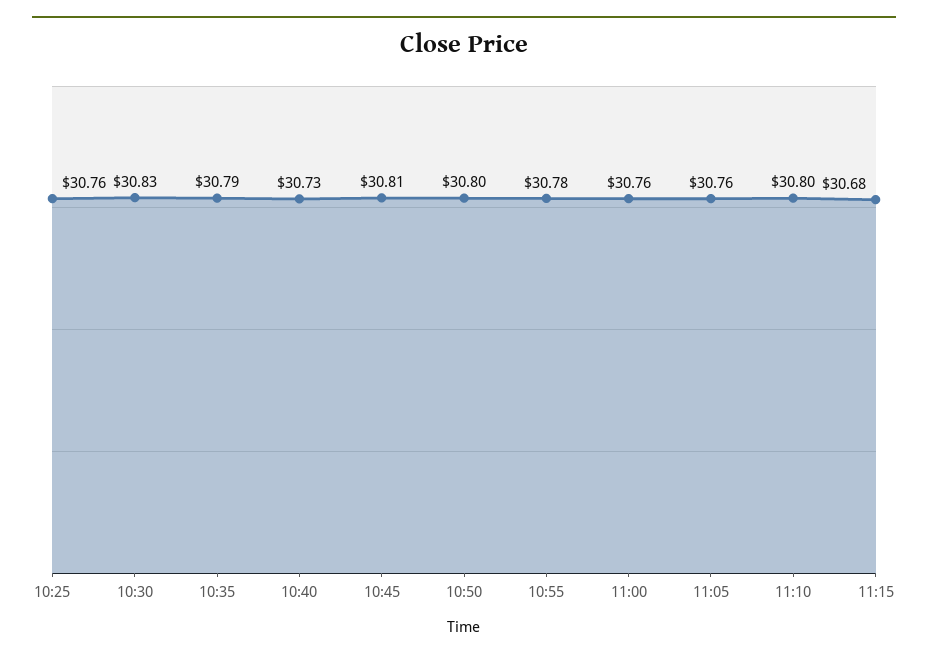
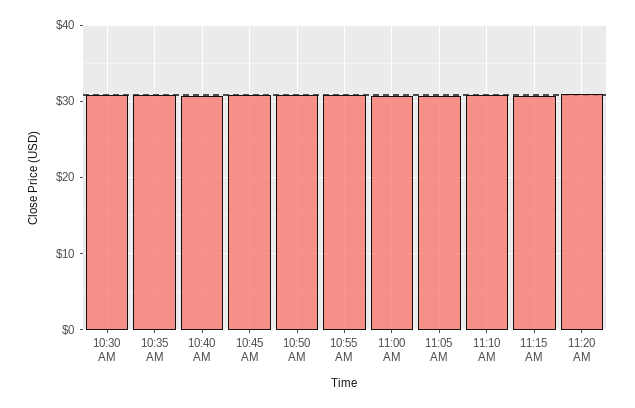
10:25: 30.76 -> none
11:20 AM: none -> 31

